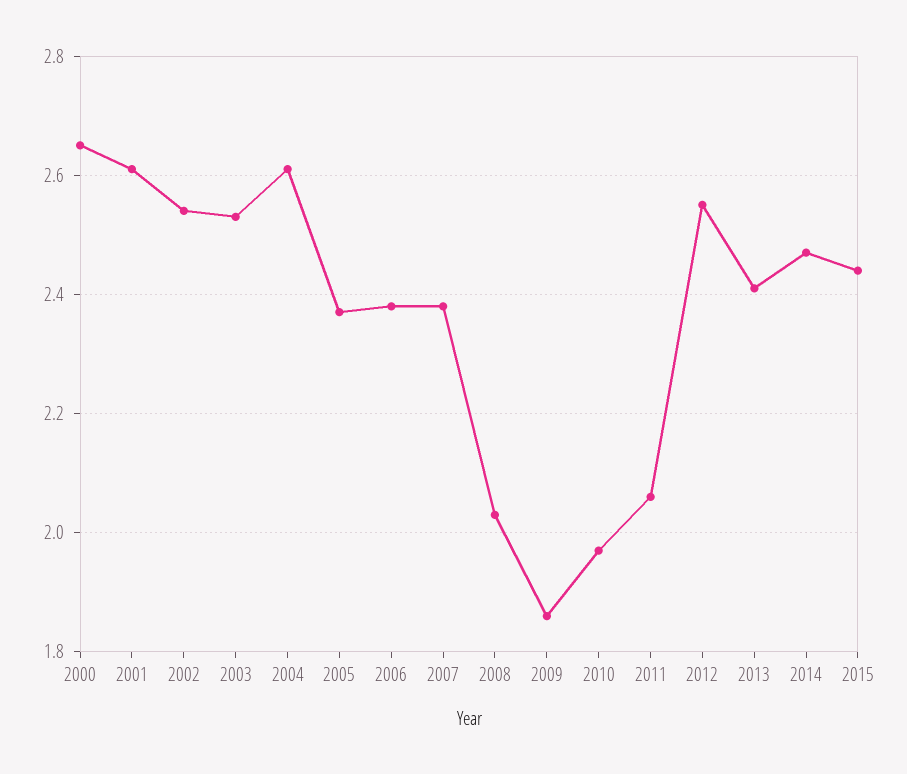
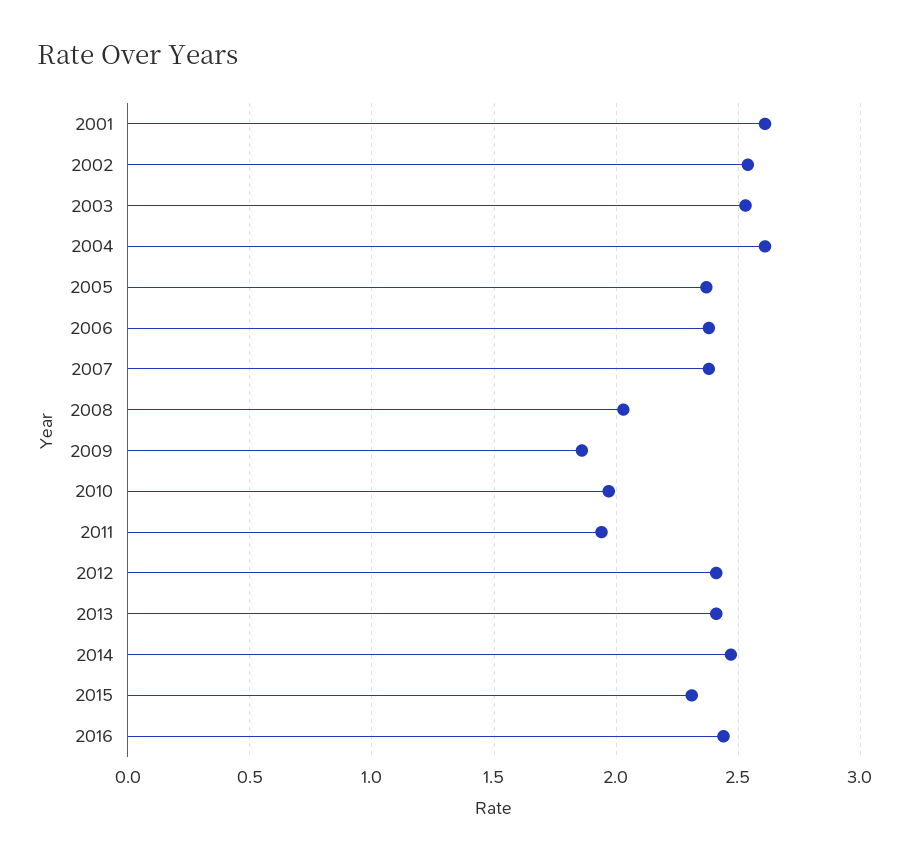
2000: 2.65 -> none
2011: 2.05 -> 1.95
2012: 2.55 -> 2.4
2015: 2.45 -> 2.3
2016: none -> 2.45

